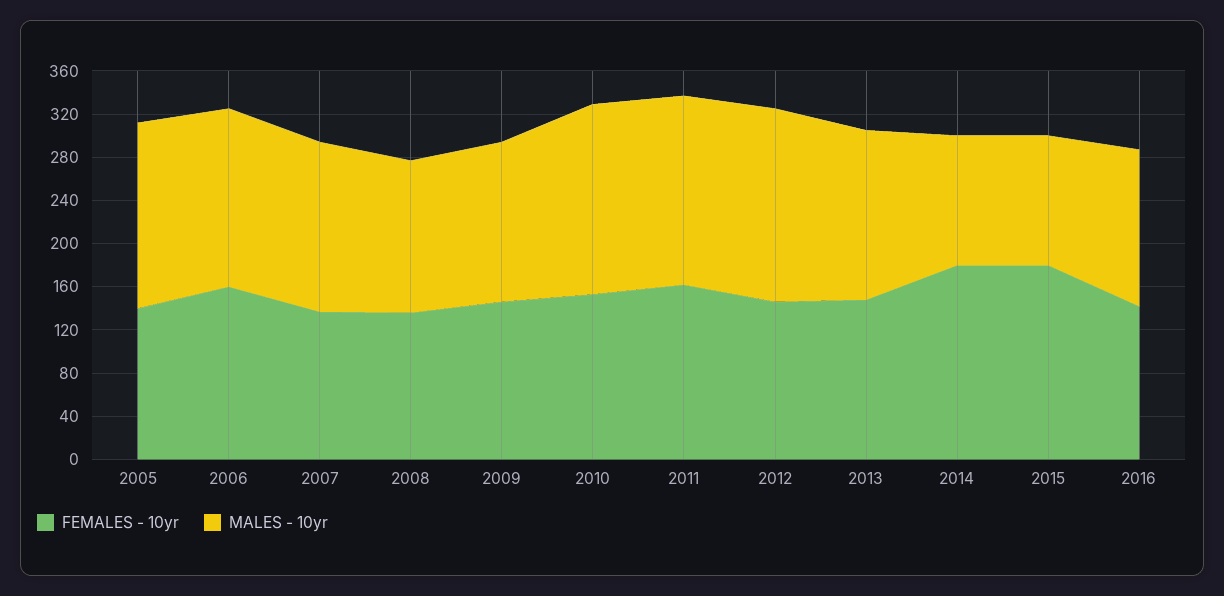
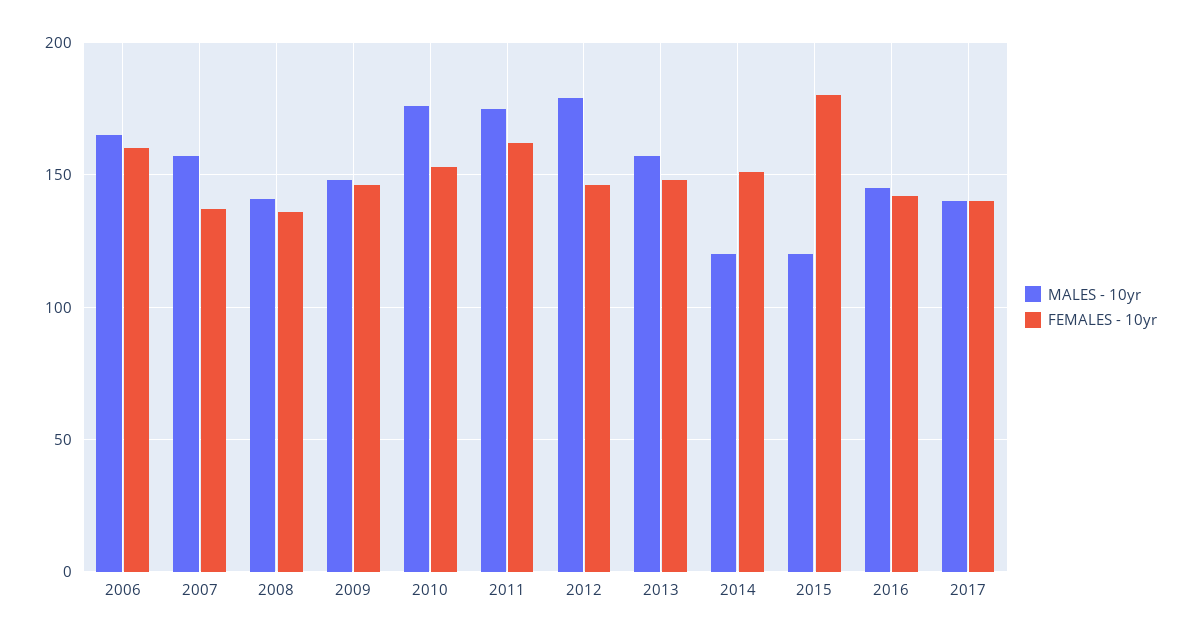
FEMALES - 10yr, 2005: 140 -> none
MALES - 10yr, 2005: 170 -> none
FEMALES - 10yr, 2014: 180 -> 150
MALES - 10yr, 2017: none -> 140
FEMALES - 10yr, 2017: none -> 140

